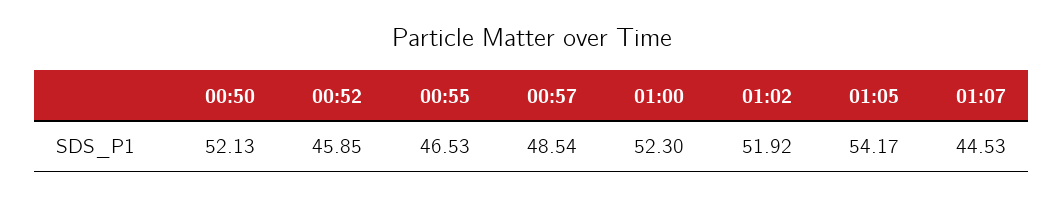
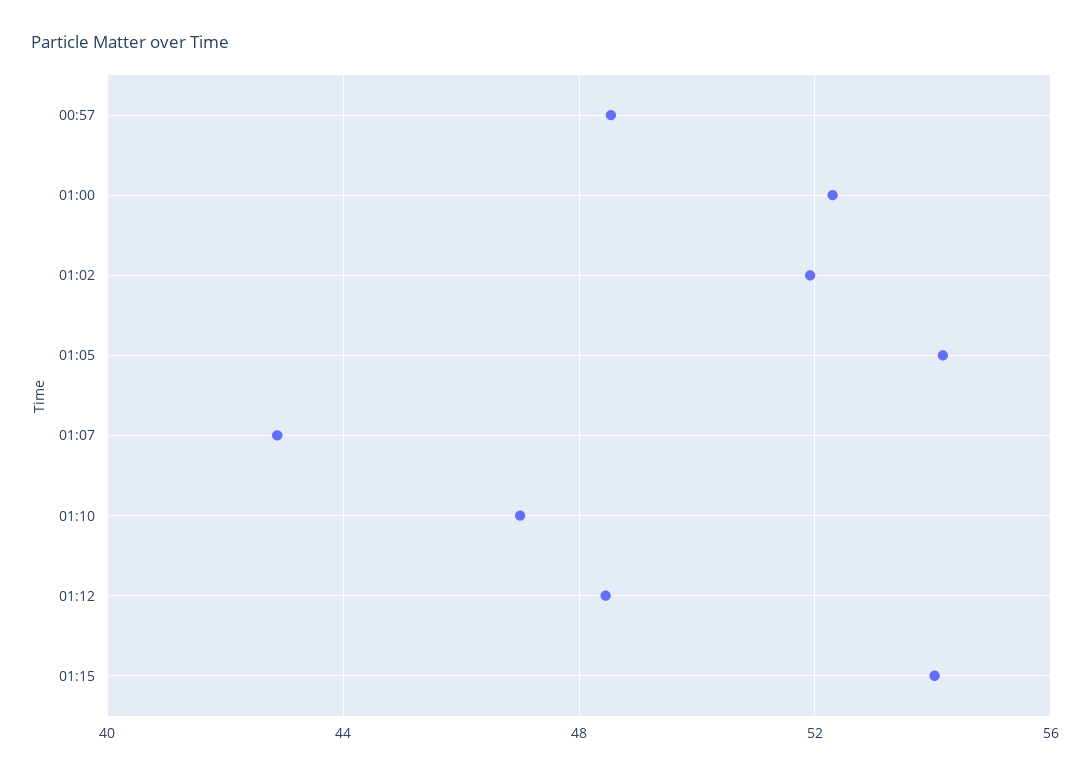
00:50: 52.13 -> none
00:52: 45.85 -> none
00:55: 46.53 -> none
01:07: 44.53 -> 43
01:10: none -> 47
01:12: none -> 48.5
01:15: none -> 54

